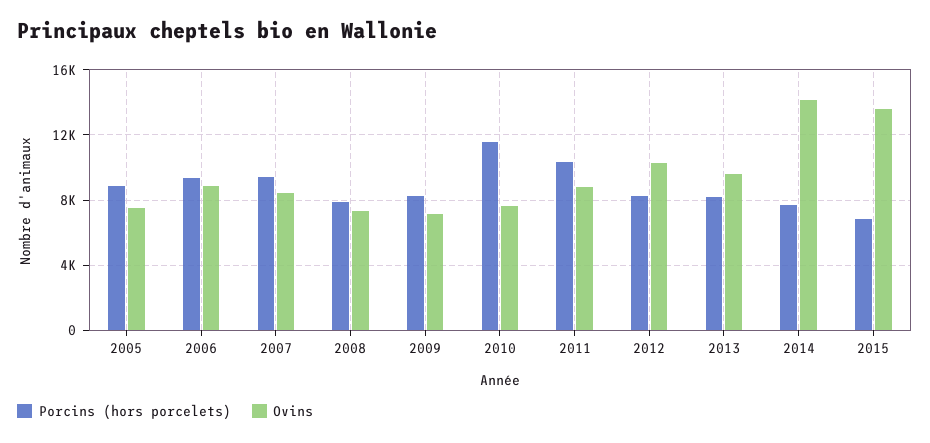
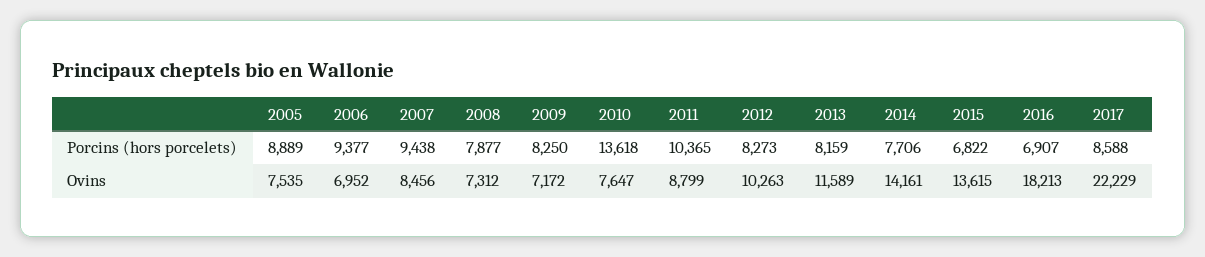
Ovins, 2006: 9000 -> 6952
Porcins (hors porcelets), 2010: 11500 -> 13618
Ovins, 2013: 9500 -> 11589
Porcins (hors porcelets), 2016: none -> 6907
Porcins (hors porcelets), 2017: none -> 8588
Ovins, 2016: none -> 18213
Ovins, 2017: none -> 22229

